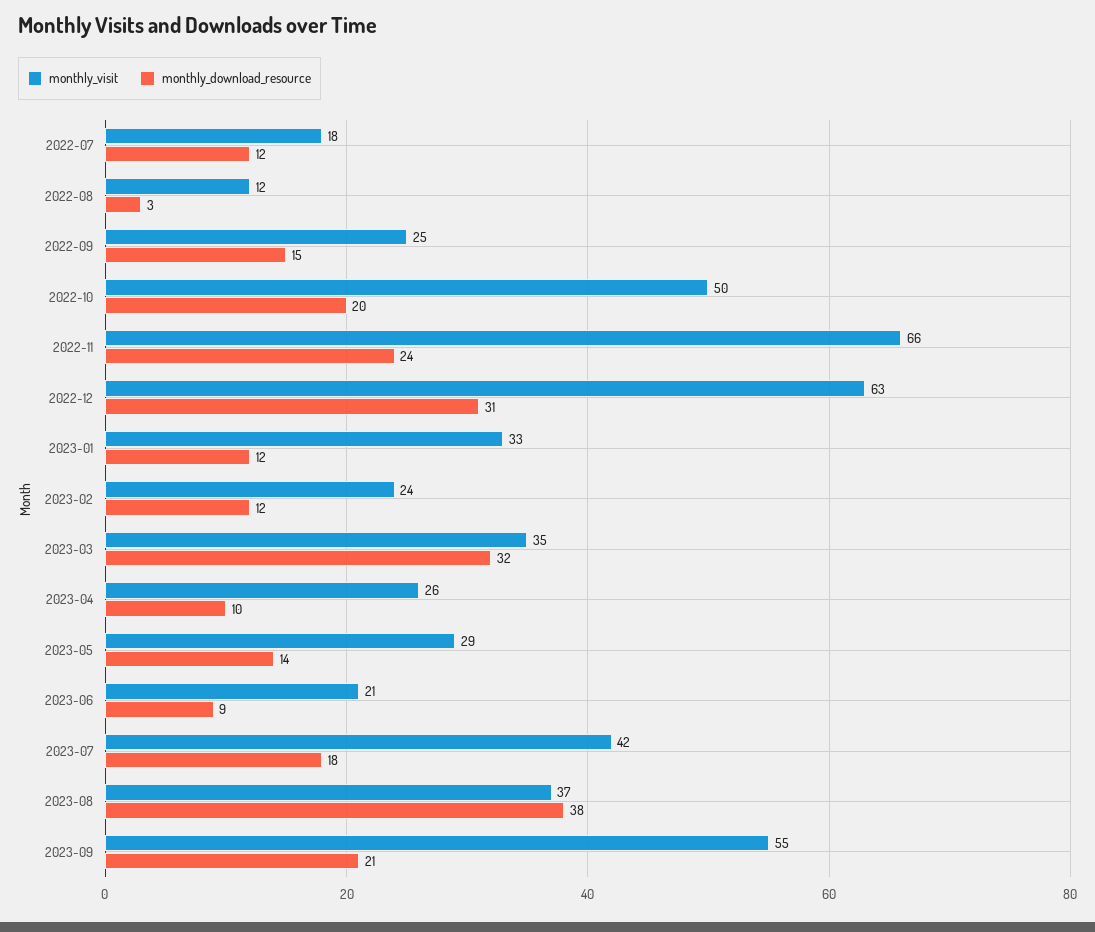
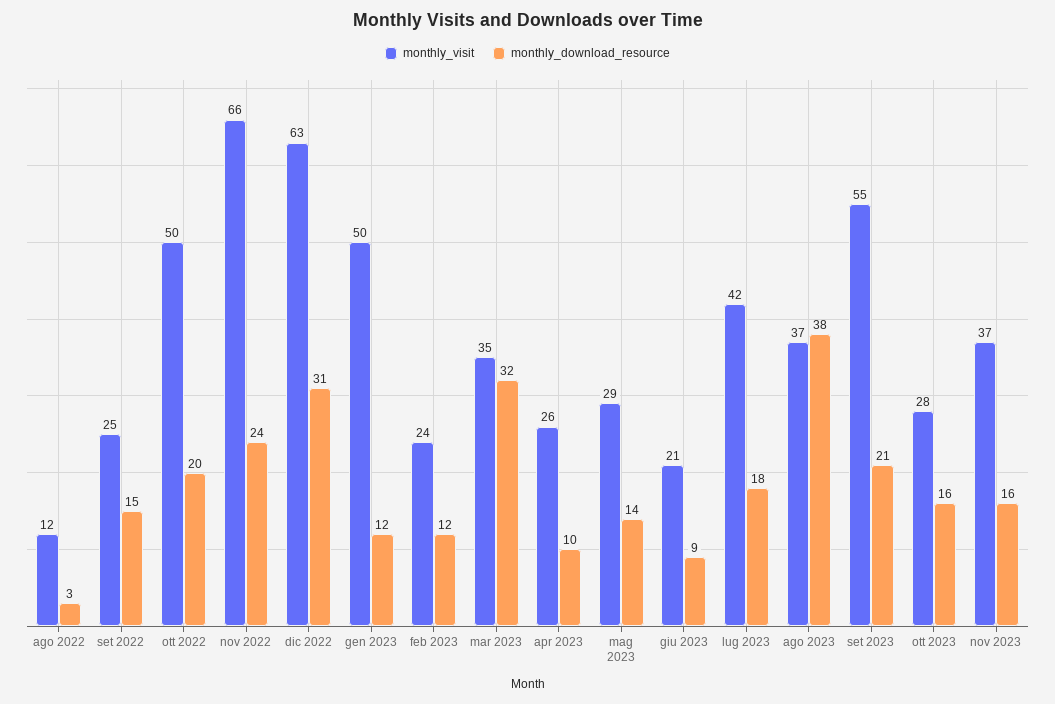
monthly_visit, 2022-07: 18 -> none
monthly_download_resource, 2022-07: 12 -> none
monthly_visit, 2023-01: 33 -> 50
monthly_visit, ott 2023: none -> 28
monthly_download_resource, ott 2023: none -> 16
monthly_visit, nov 2023: none -> 37
monthly_download_resource, nov 2023: none -> 16

